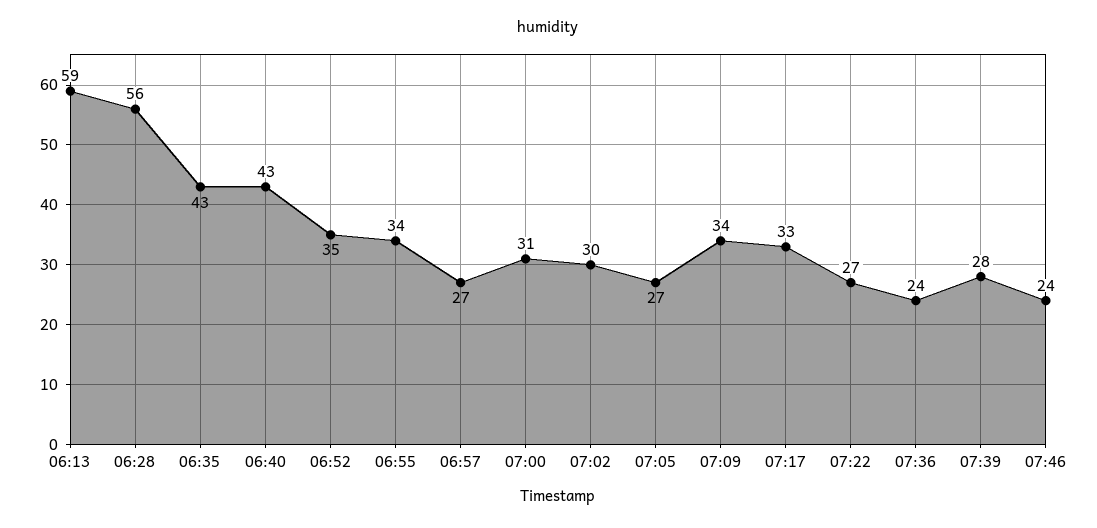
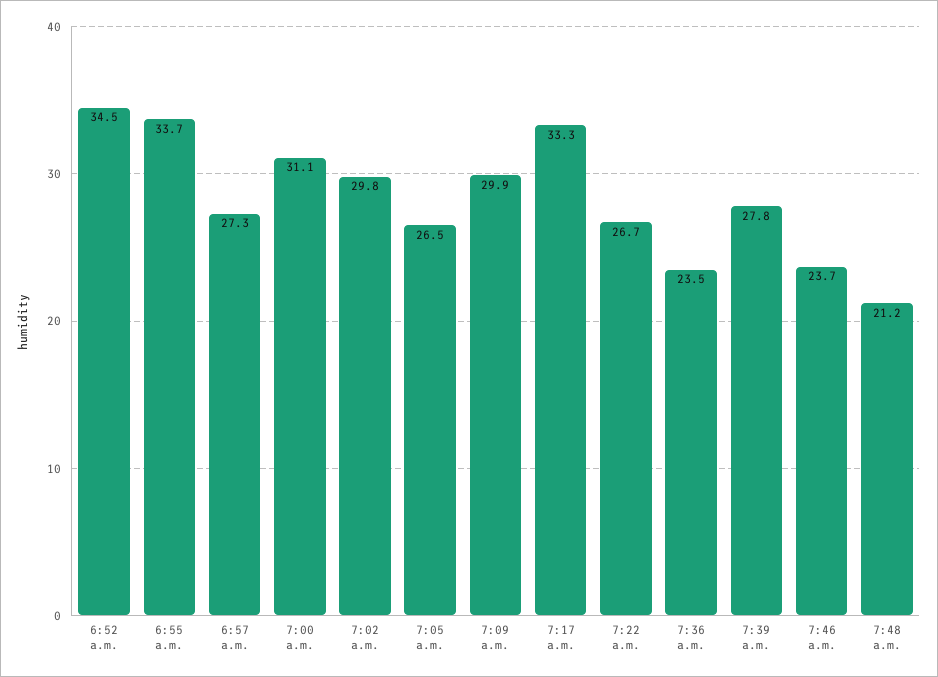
06:13: 59 -> none
06:28: 56 -> none
06:35: 43 -> none
06:40: 43 -> none
07:09: 34 -> 29.9
7:48 a.m.: none -> 21.2

